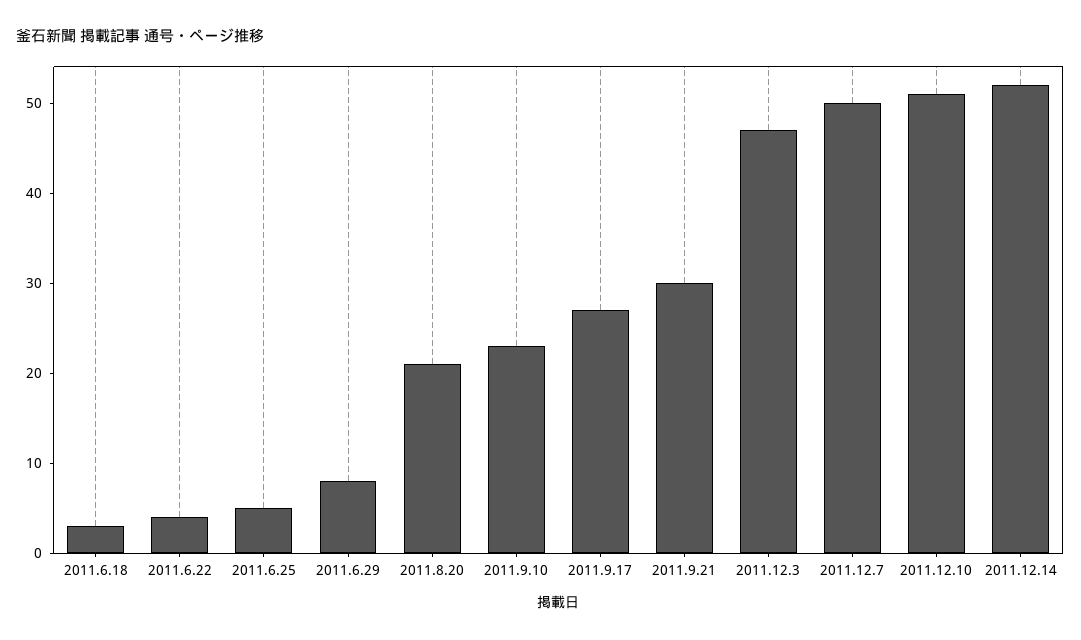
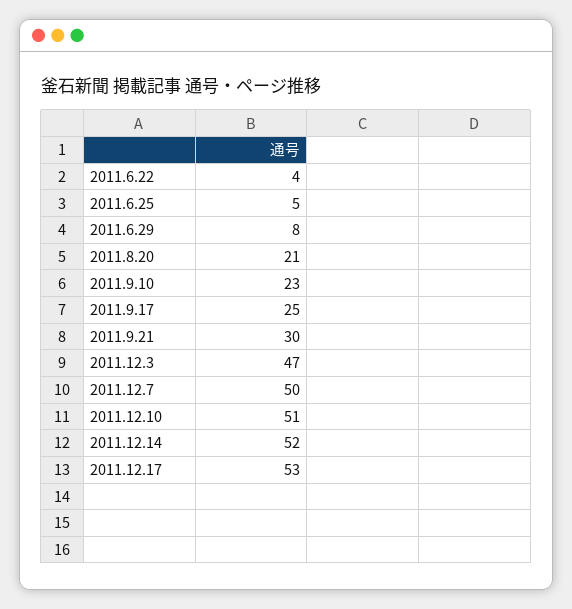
2011.6.18: 3 -> none
2011.9.17: 27 -> 25
2011.12.17: none -> 53

